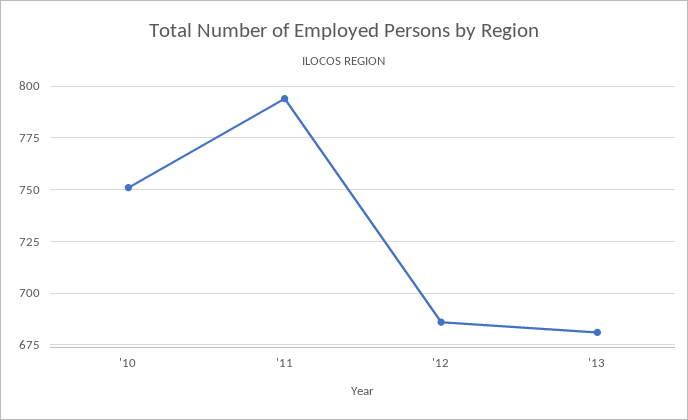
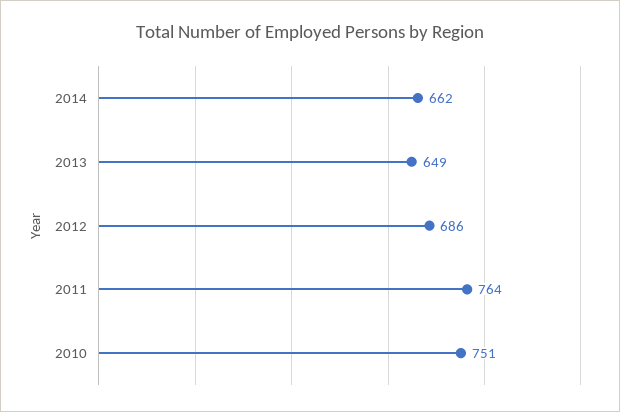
'11: 795 -> 764
'13: 680 -> 649
2014: none -> 662

